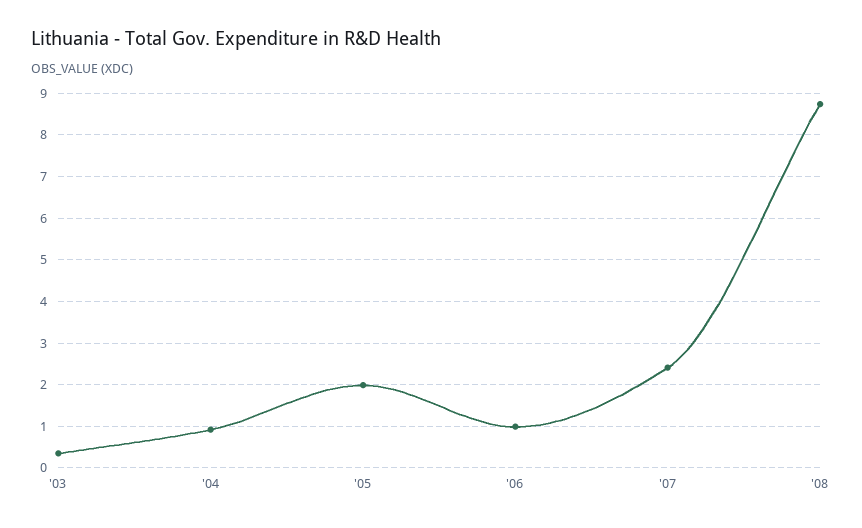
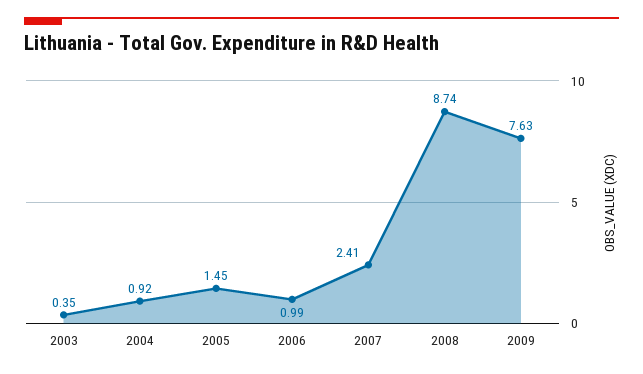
'05: 2 -> 1.45
2009: none -> 7.63

